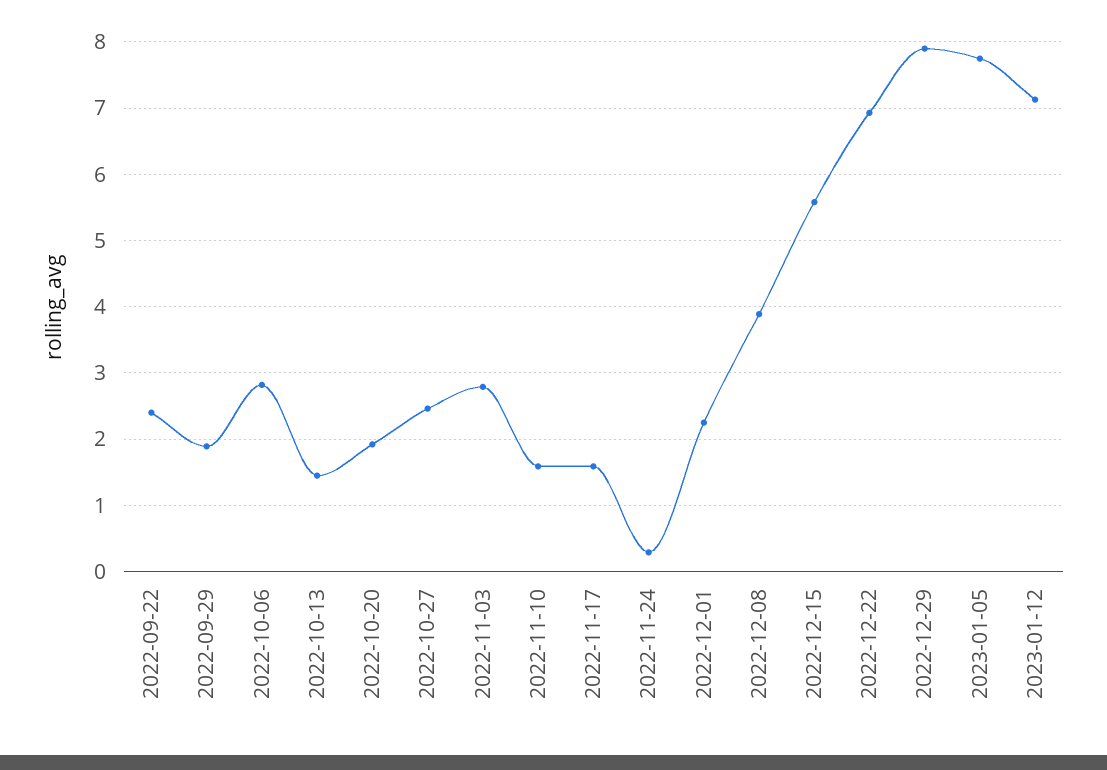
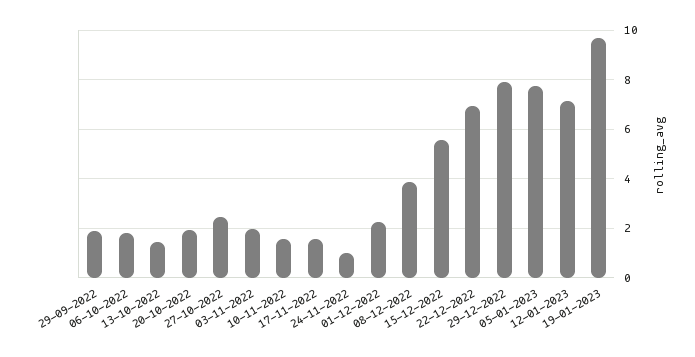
2022-09-22: 2.4 -> none
2022-10-06: 2.8 -> 1.75
2022-11-03: 2.8 -> 2
2022-11-24: 0.3 -> 1
19-01-2023: none -> 9.75

